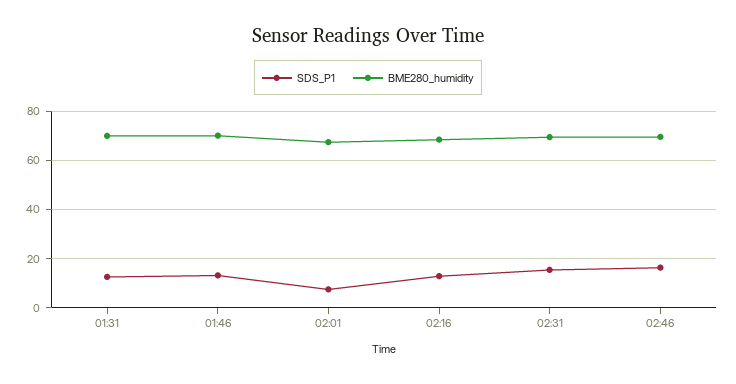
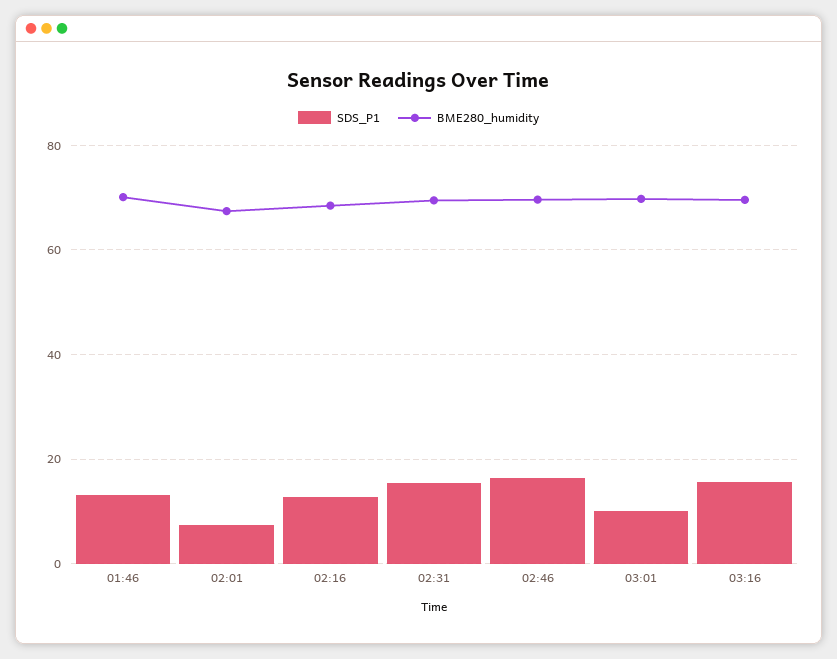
SDS_P1, 01:31: 12.5 -> none
BME280_humidity, 01:31: 70 -> none
SDS_P1, 03:01: none -> 10
BME280_humidity, 03:01: none -> 70
SDS_P1, 03:16: none -> 16
BME280_humidity, 03:16: none -> 70

